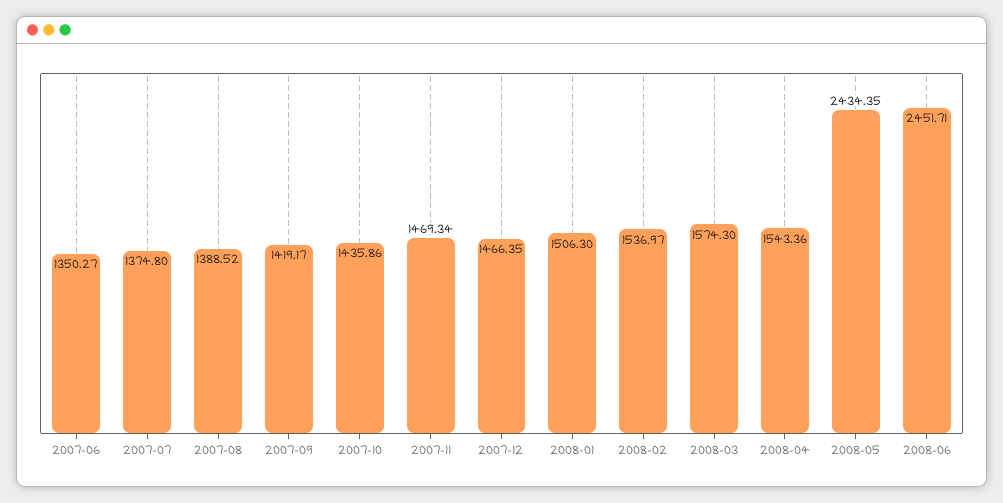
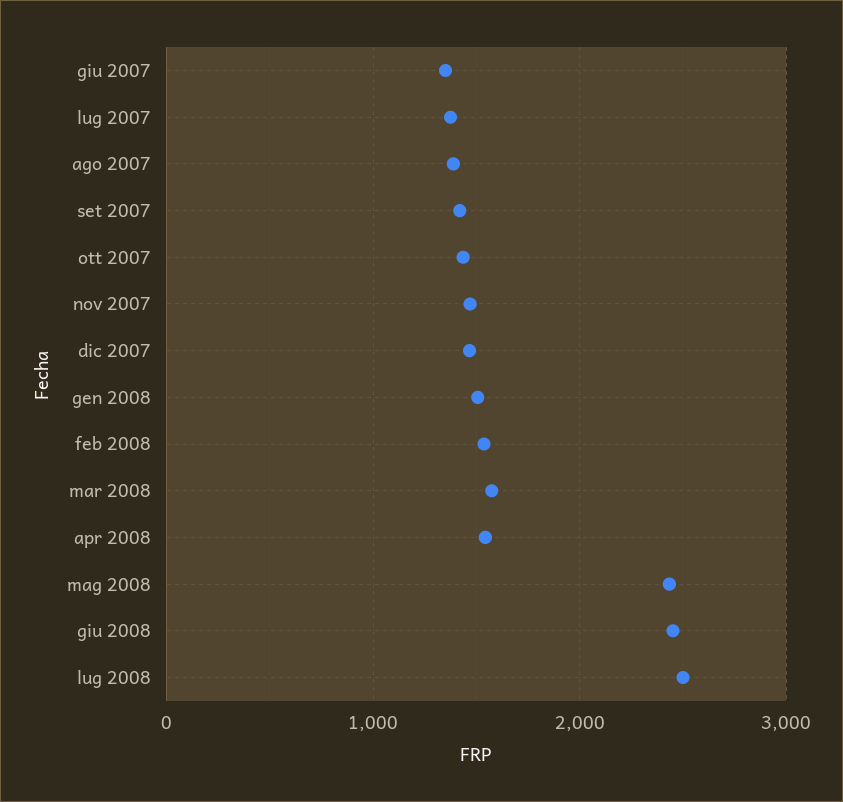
lug 2008: none -> 2500

